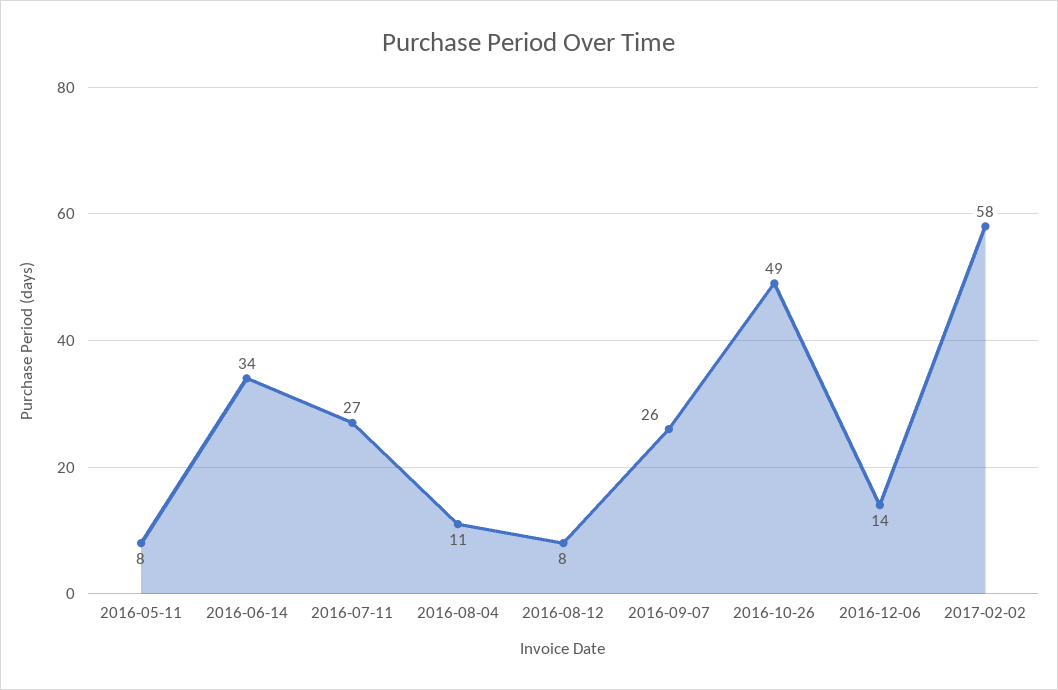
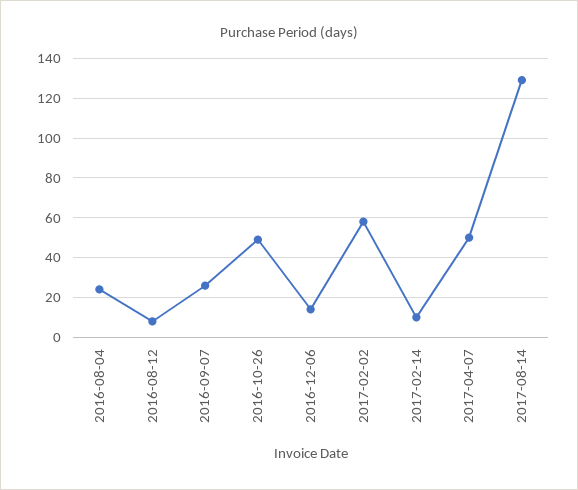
2016-05-11: 8 -> none
2016-06-14: 34 -> none
2016-07-11: 27 -> none
2016-08-04: 11 -> 25
2017-02-14: none -> 10
2017-04-07: none -> 50
2017-08-14: none -> 130

